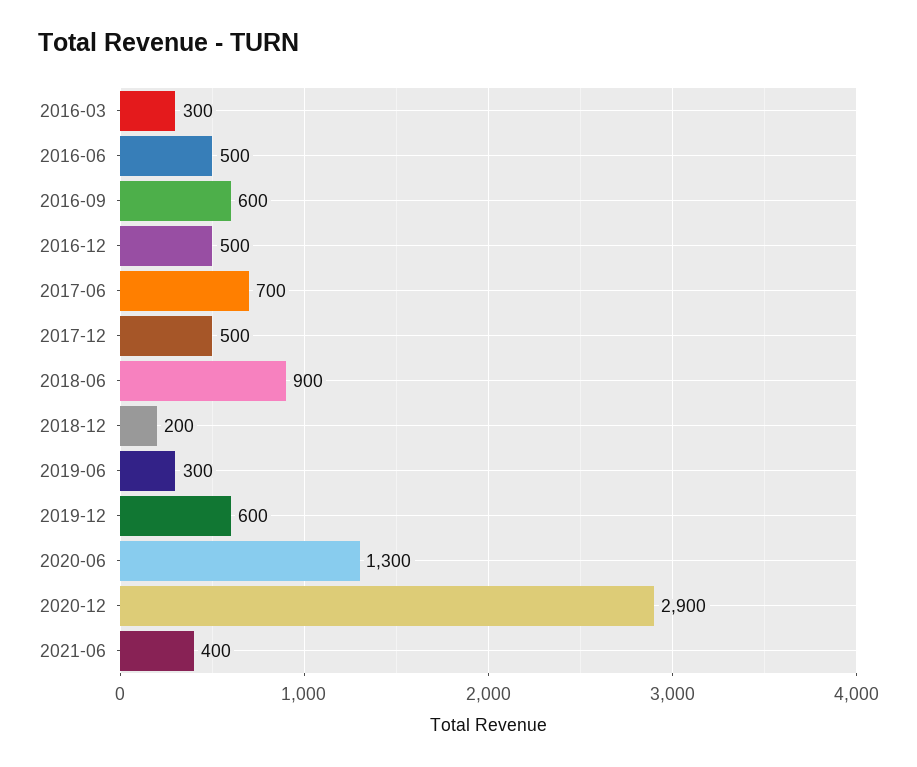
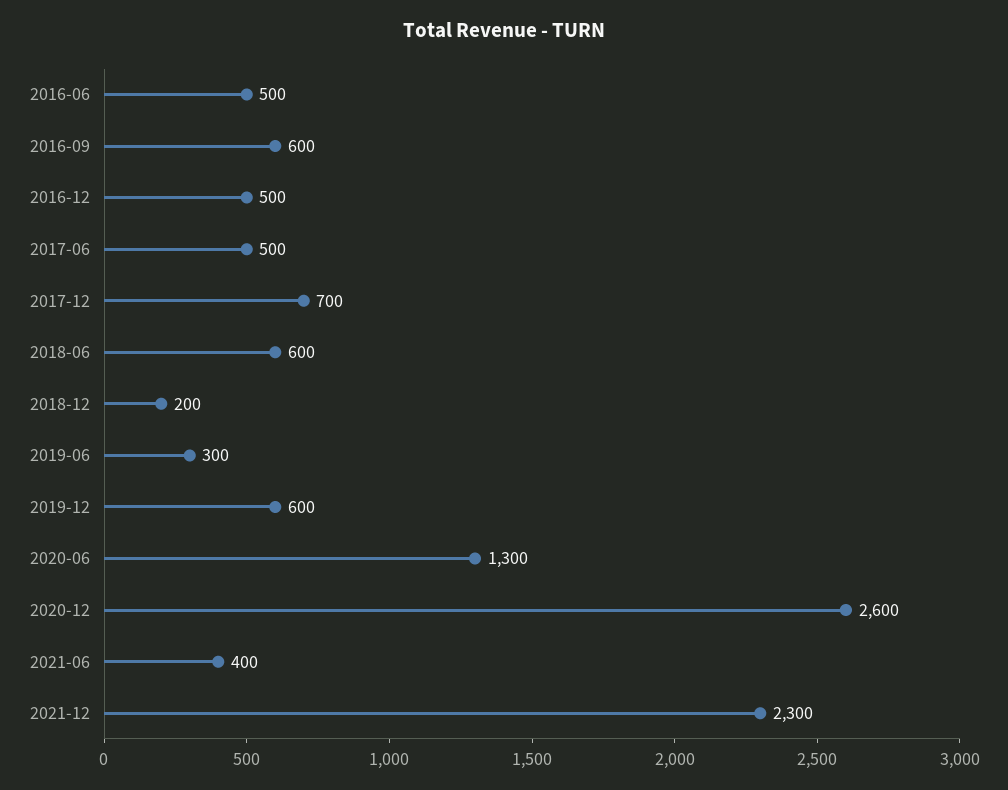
2016-03: 300 -> none
2017-06: 700 -> 500
2017-12: 500 -> 700
2018-06: 900 -> 600
2020-12: 2900 -> 2600
2021-12: none -> 2300

